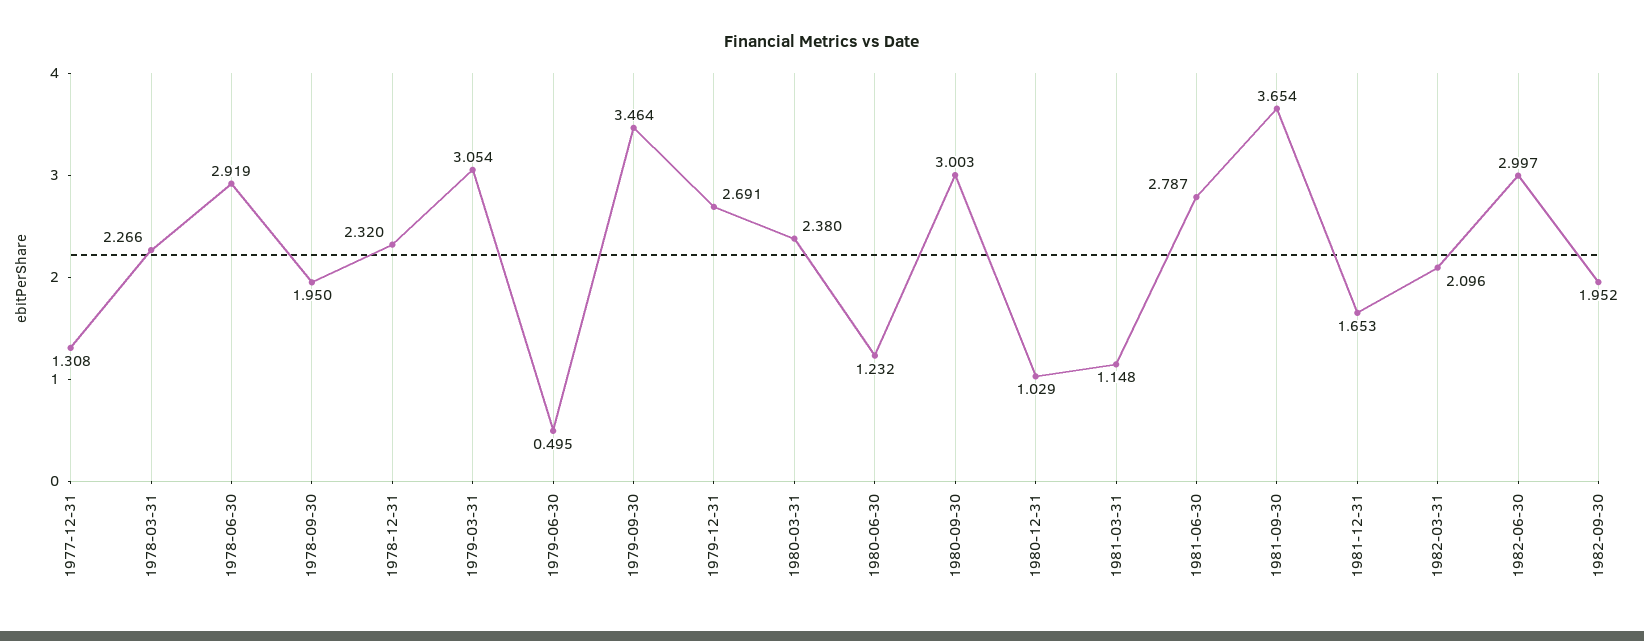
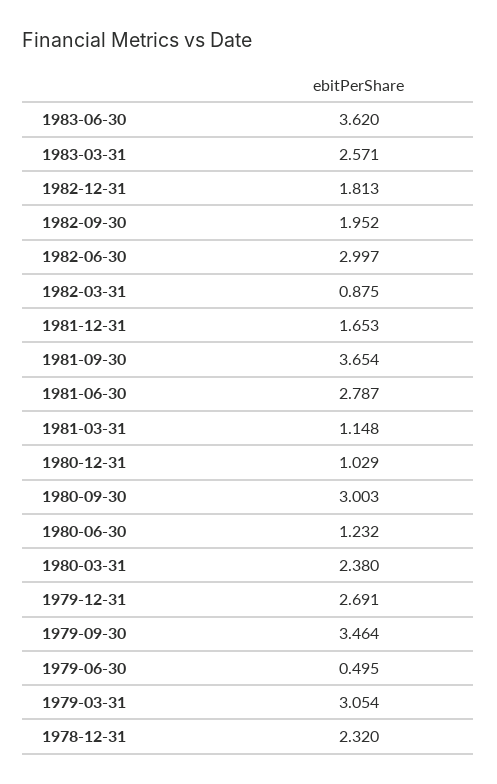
1977-12-31: 1.308 -> none
1978-03-31: 2.266 -> none
1978-06-30: 2.919 -> none
1978-09-30: 1.95 -> none
1982-03-31: 2.096 -> 0.875
1983-06-30: none -> 3.62
1983-03-31: none -> 2.571
1982-12-31: none -> 1.813

